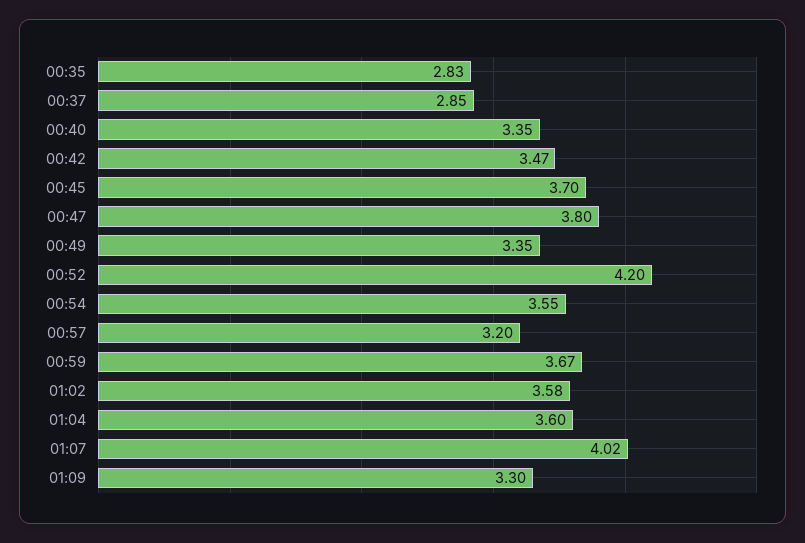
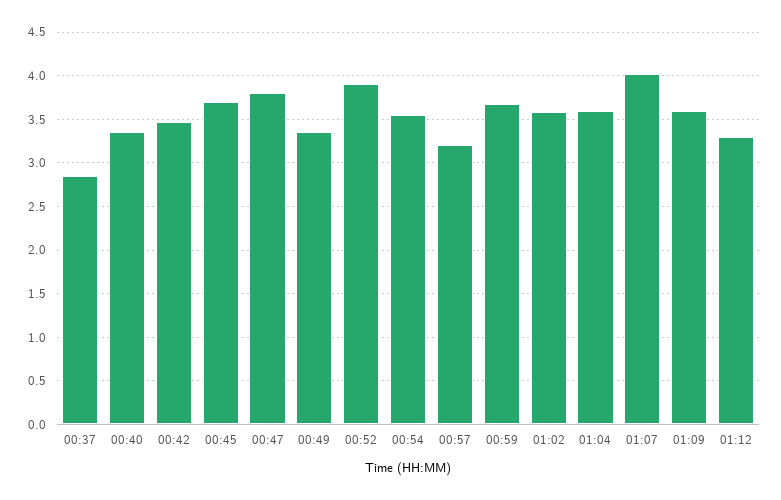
00:35: 2.83 -> none
00:52: 4.2 -> 3.9
01:09: 3.3 -> 3.6
01:12: none -> 3.3

